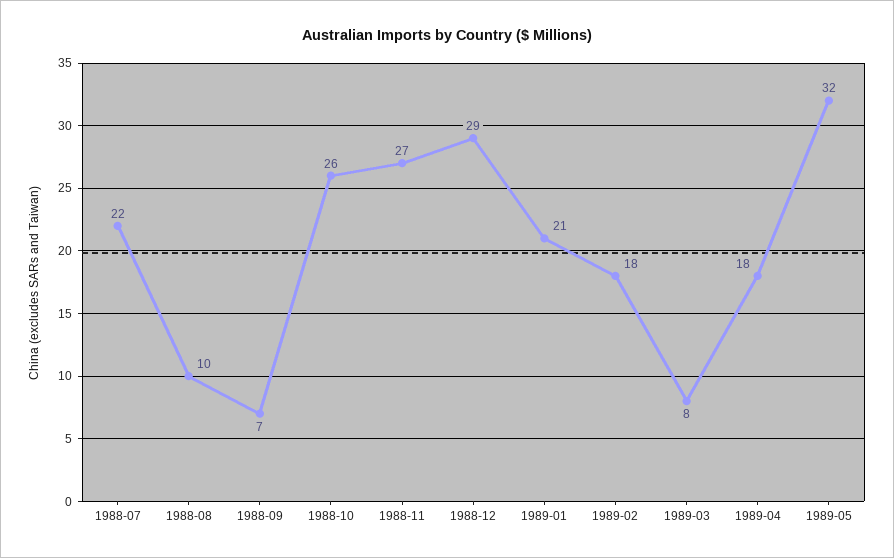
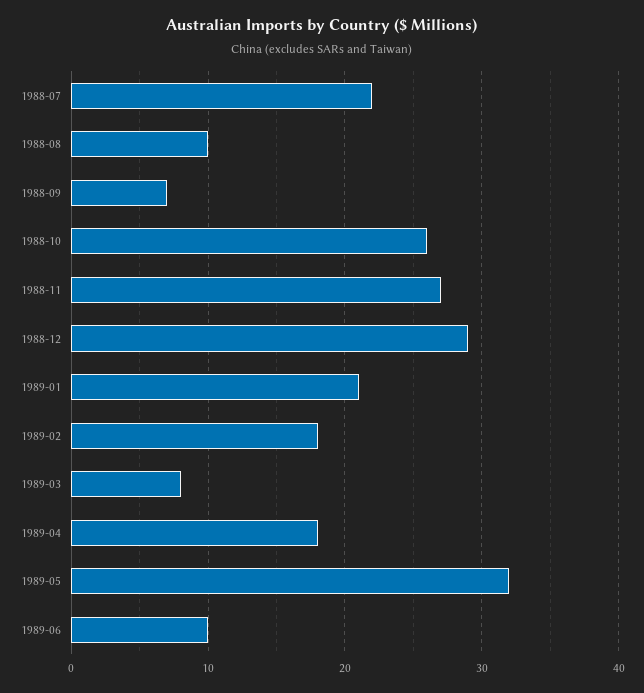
1989-06: none -> 10

